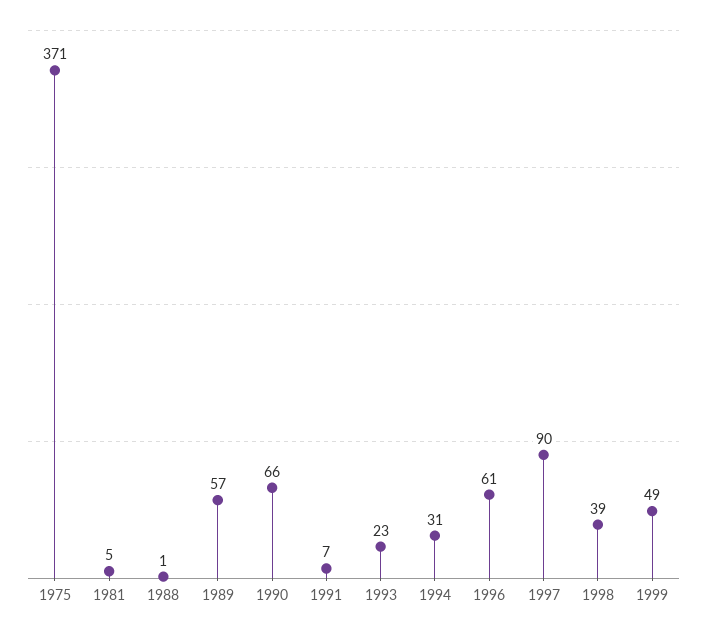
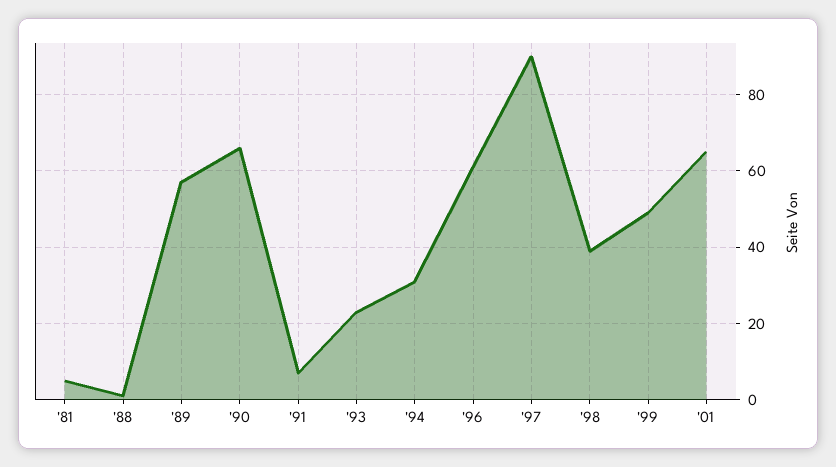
1975: 371 -> none
'01: none -> 65

